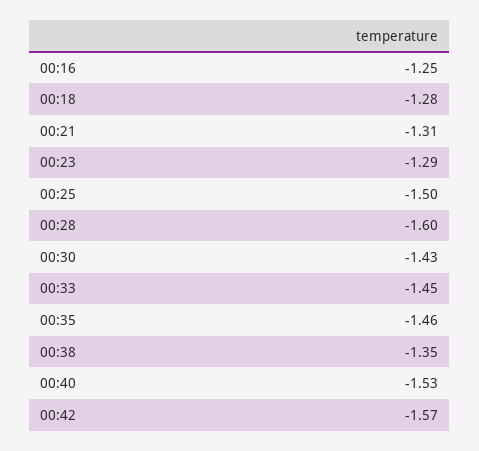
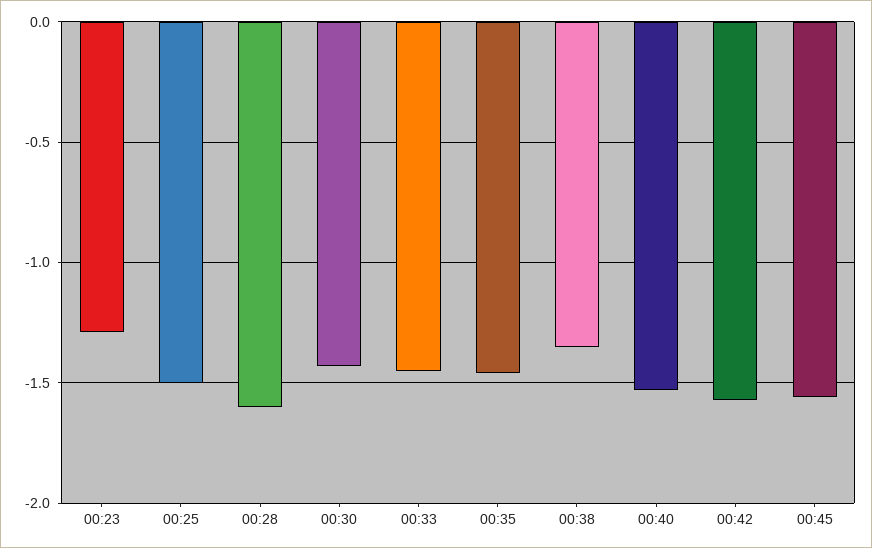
00:16: -1.25 -> none
00:18: -1.28 -> none
00:21: -1.31 -> none
00:45: none -> -1.55

